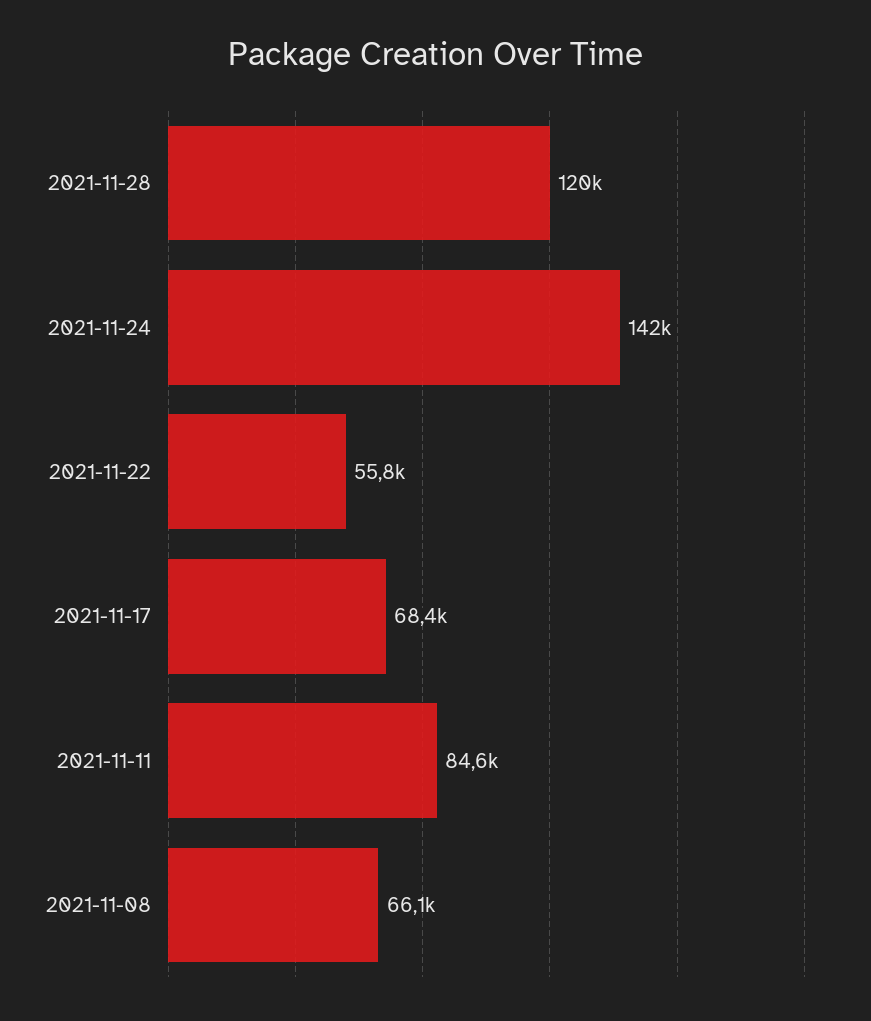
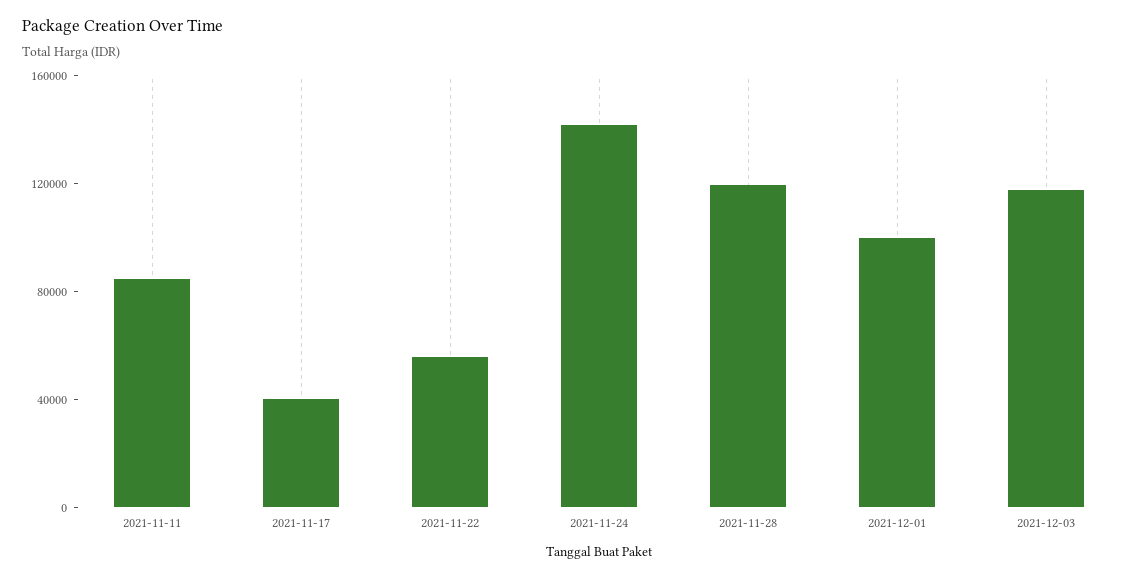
2021-11-17: 68400 -> 40000
2021-11-08: 66100 -> none
2021-12-01: none -> 100000
2021-12-03: none -> 120000

